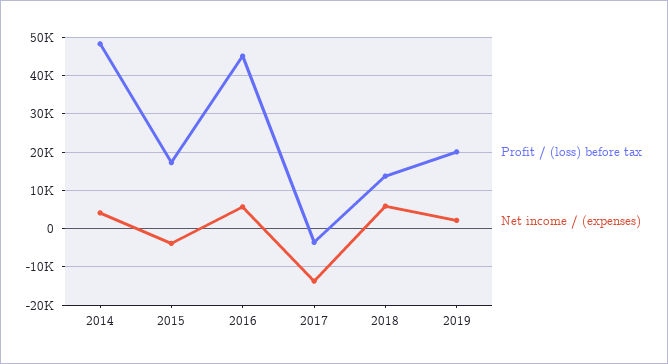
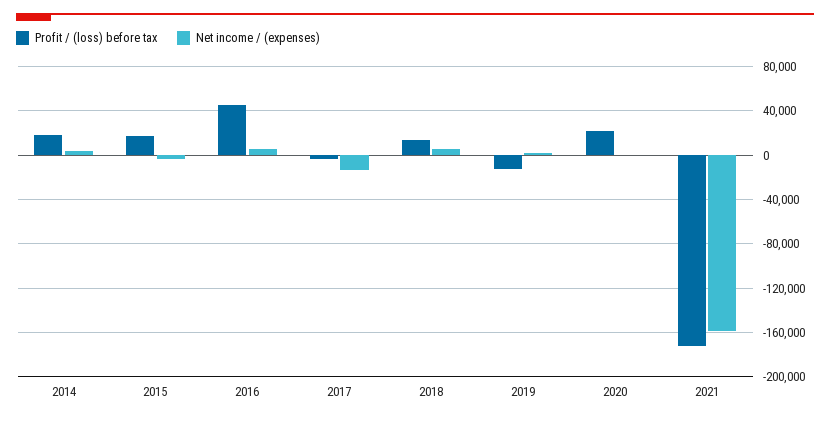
Profit / (loss) before tax, 2014: 48000 -> 20000
Profit / (loss) before tax, 2019: 20000 -> -10000
Profit / (loss) before tax, 2020: none -> 20000
Net income / (expenses), 2020: none -> 0
Profit / (loss) before tax, 2021: none -> -170000
Net income / (expenses), 2021: none -> -160000

